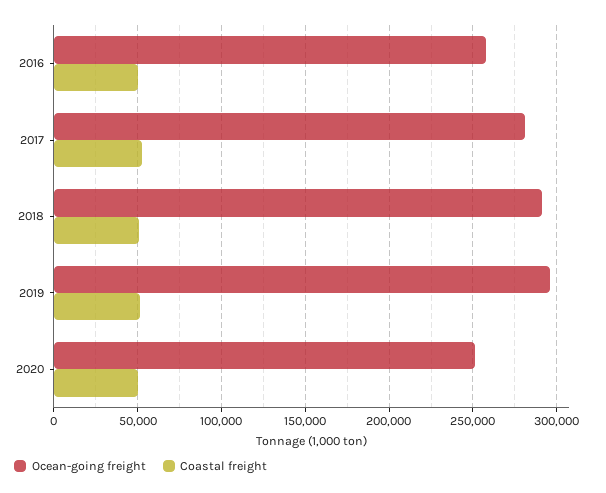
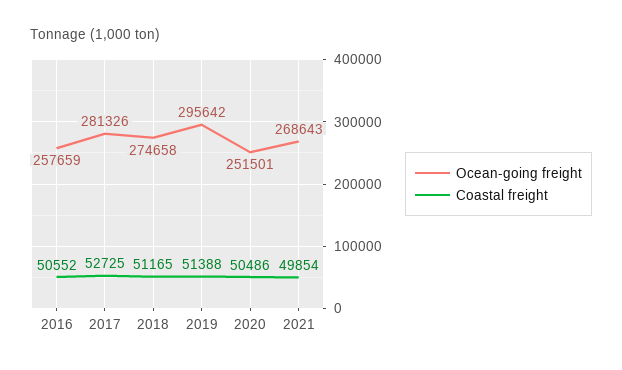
Ocean-going freight, 2018: 290000 -> 274658
Ocean-going freight, 2021: none -> 268643
Coastal freight, 2021: none -> 49854

